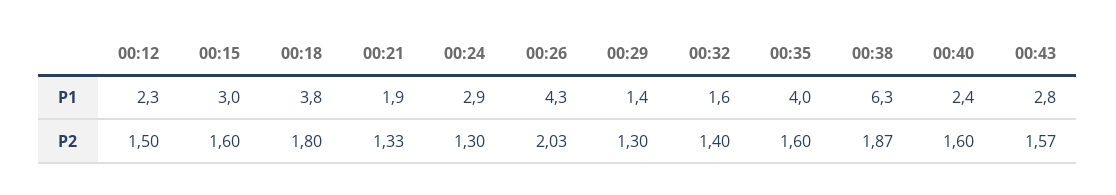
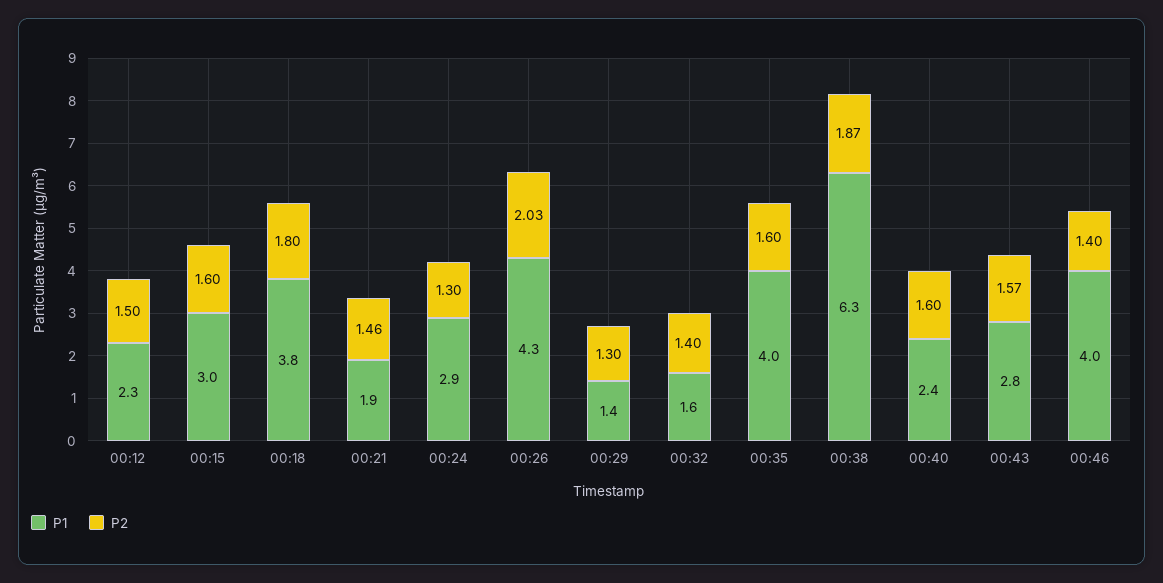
P2, 00:21: 1.33 -> 1.46
P1, 00:46: none -> 4
P2, 00:46: none -> 1.4

